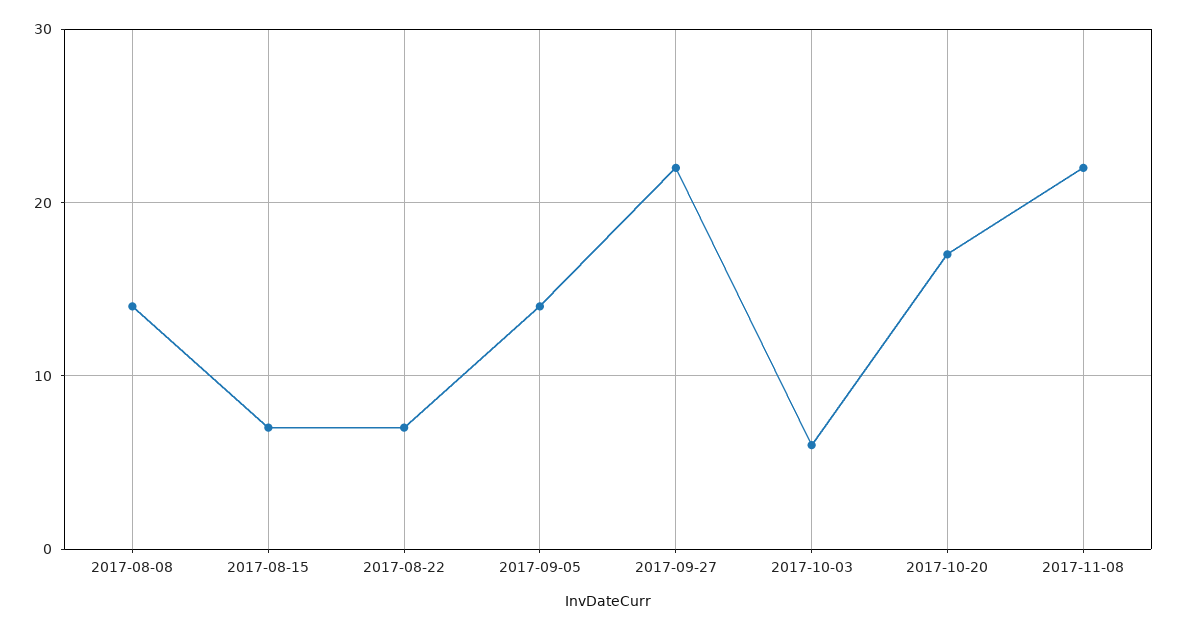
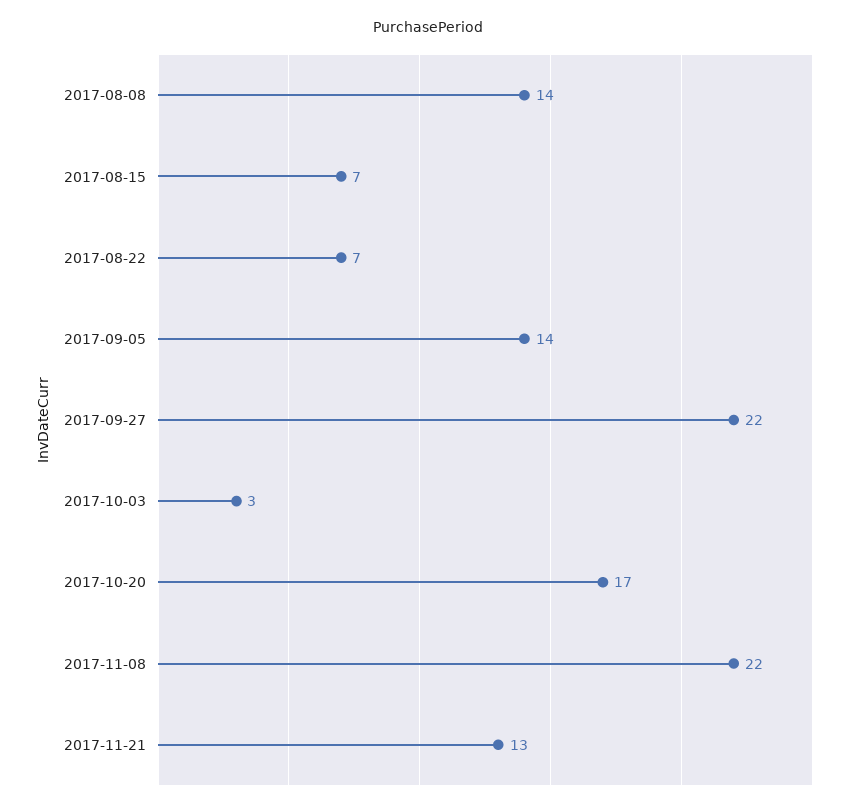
2017-10-03: 6 -> 3
2017-11-21: none -> 13

